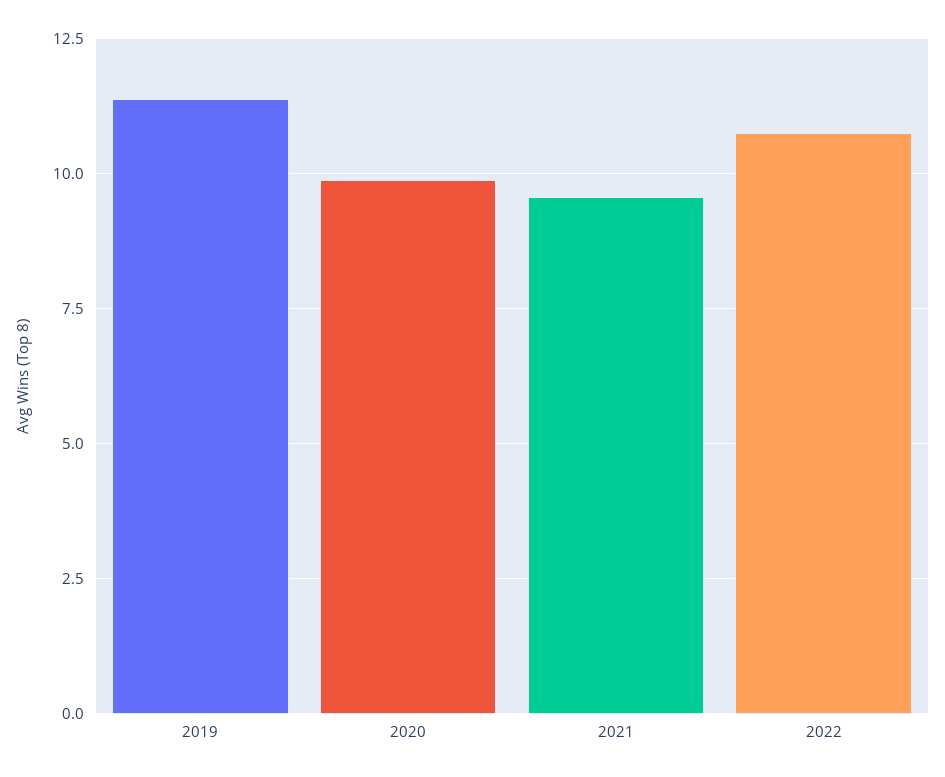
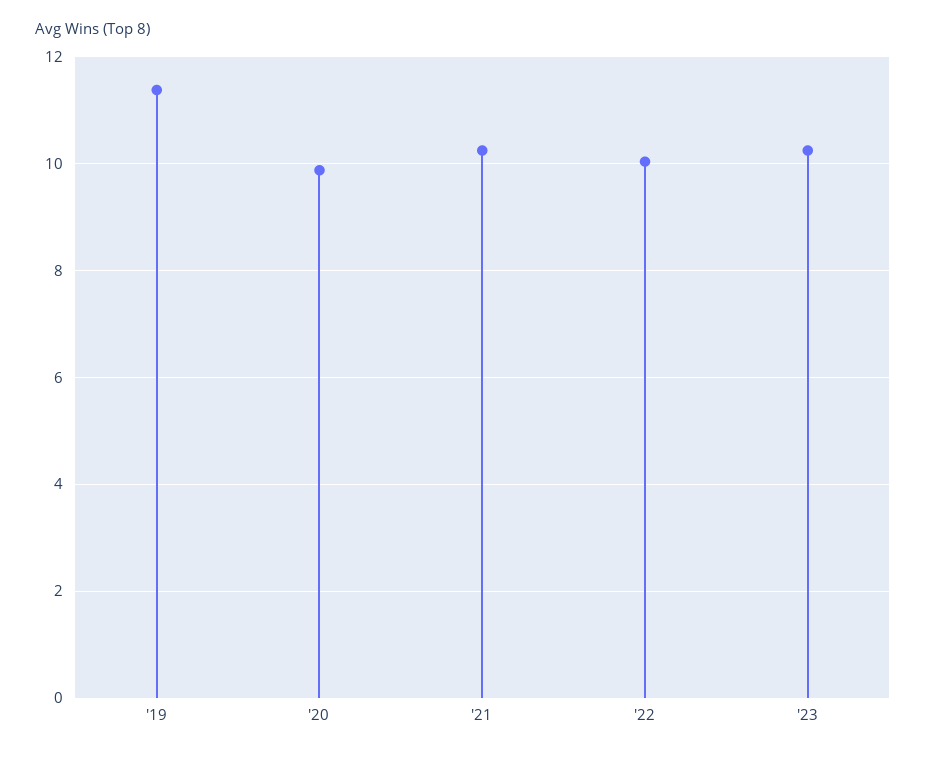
2021: 9.5 -> 10.2
2022: 10.75 -> 10
'23: none -> 10.2

